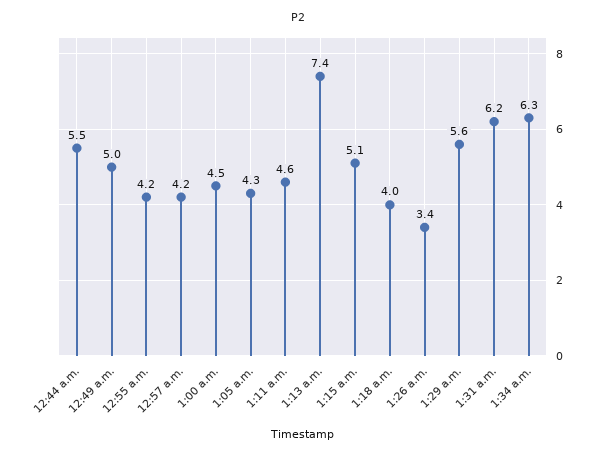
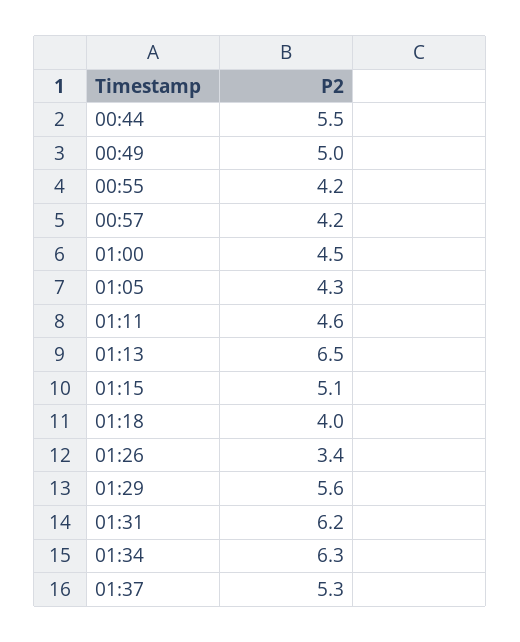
1:13 a.m.: 7.4 -> 6.5
01:37: none -> 5.3

